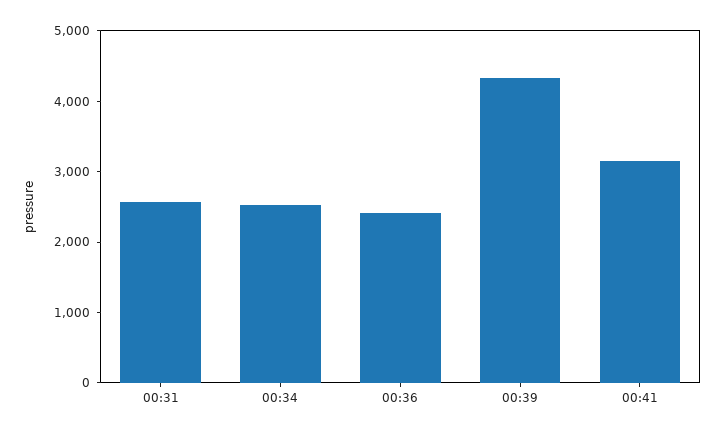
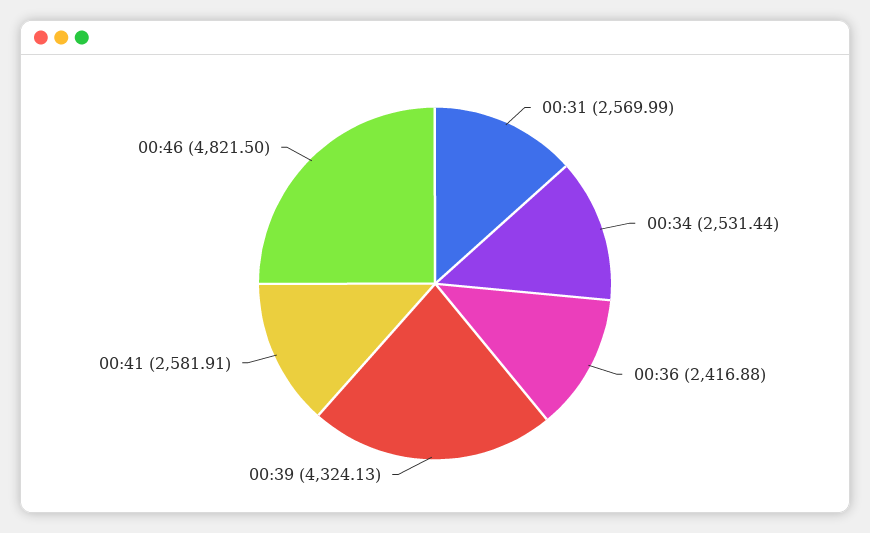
00:41: 3200 -> 2581.91
00:46: none -> 4821.5

